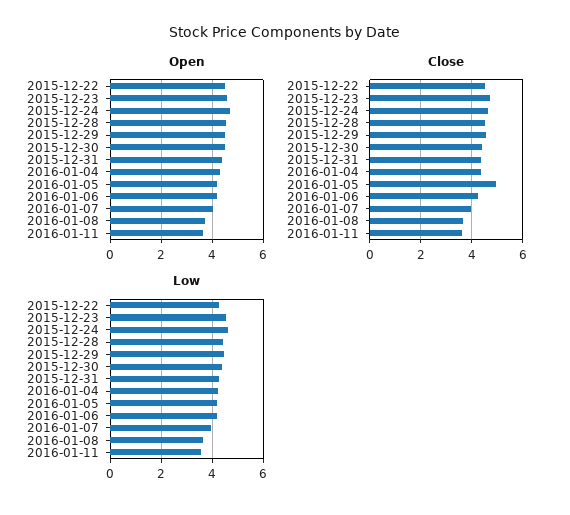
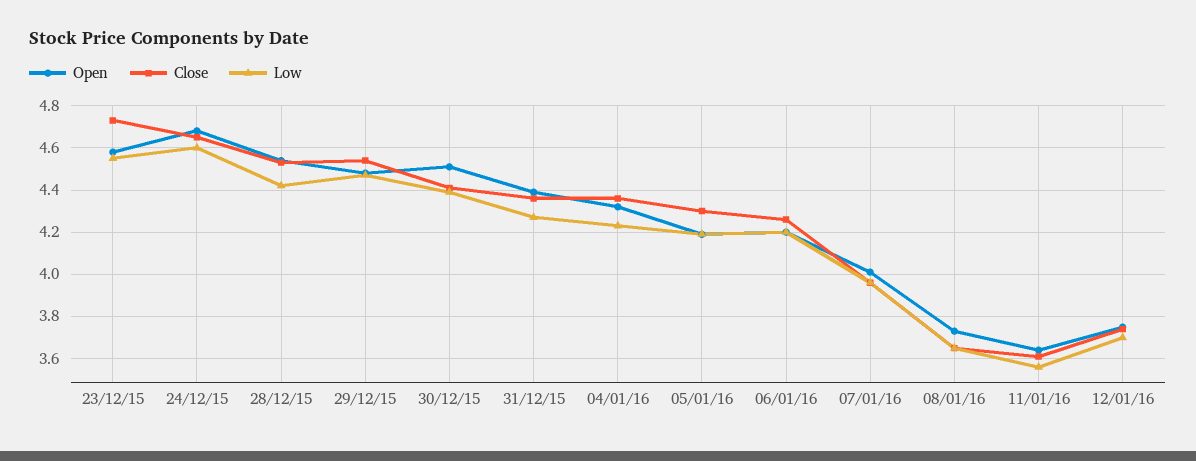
Open, 2015-12-22: 4.5 -> none
Close, 2015-12-22: 4.5 -> none
Close, 2016-01-05: 5 -> 4.3
Low, 2015-12-22: 4.25 -> none
Open, 12/01/16: none -> 3.75
Close, 12/01/16: none -> 3.75
Low, 12/01/16: none -> 3.7

